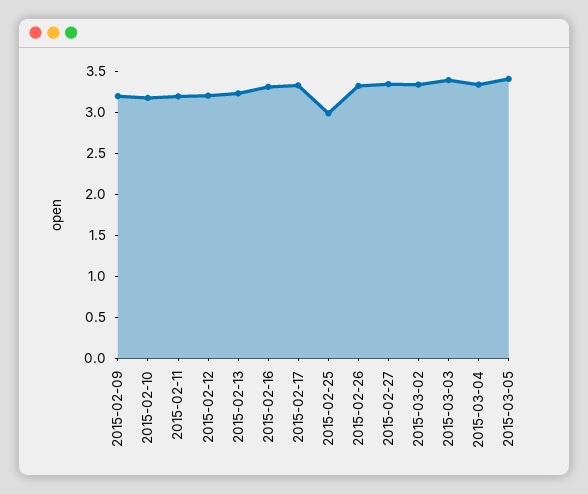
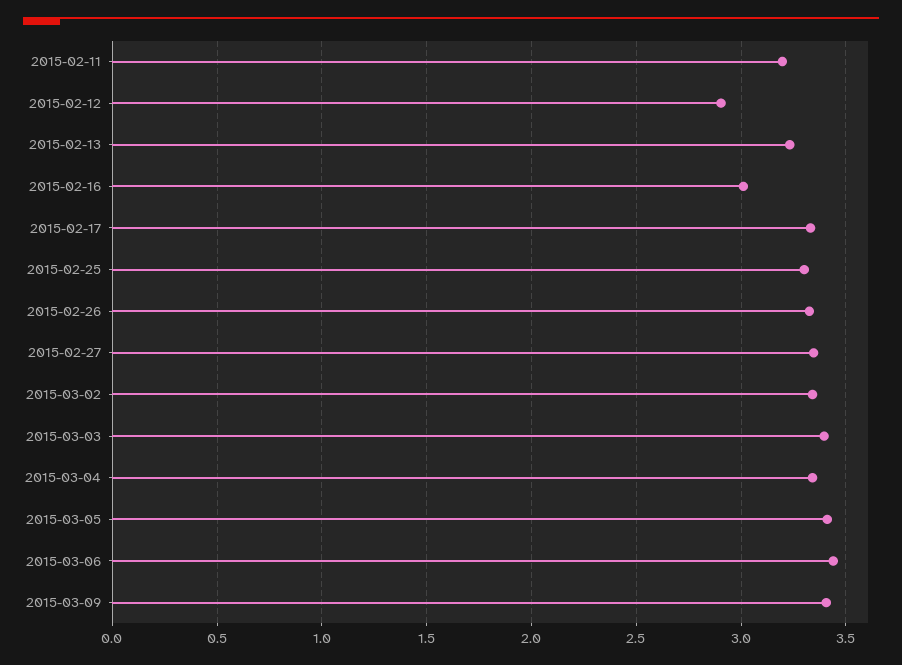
2015-02-09: 3.2 -> none
2015-02-10: 3.2 -> none
2015-02-12: 3.2 -> 2.9
2015-02-16: 3.3 -> 3
2015-02-25: 3 -> 3.3
2015-03-06: none -> 3.45
2015-03-09: none -> 3.4

